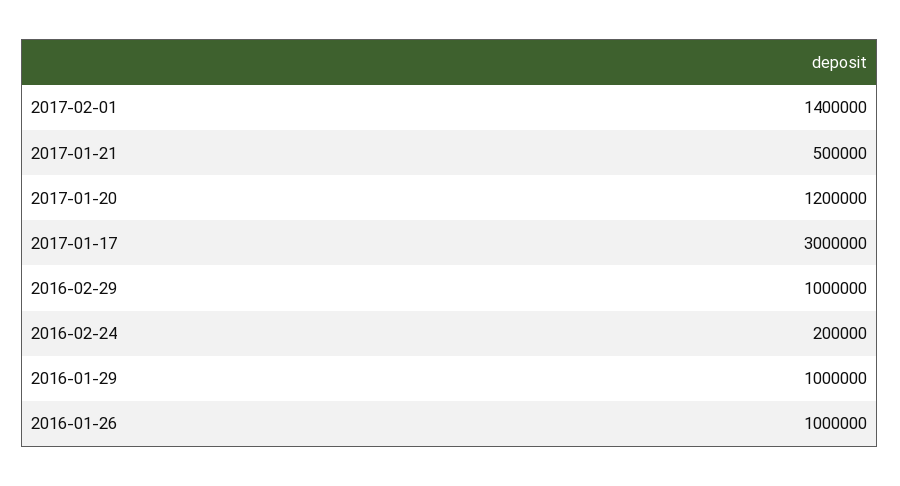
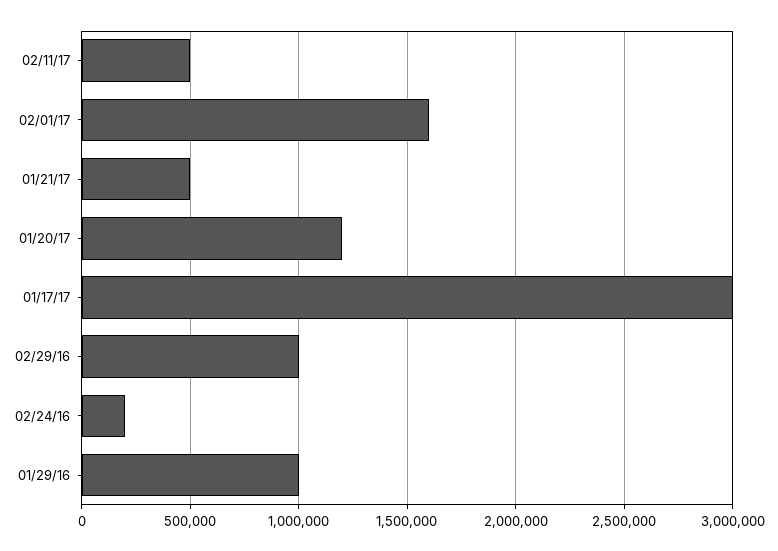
2017-02-01: 1400000 -> 1600000
2016-01-26: 1000000 -> none
02/11/17: none -> 500000

